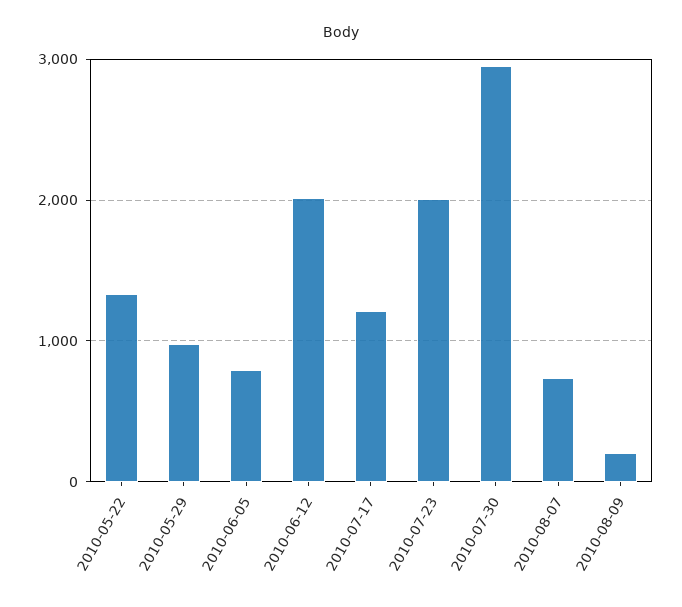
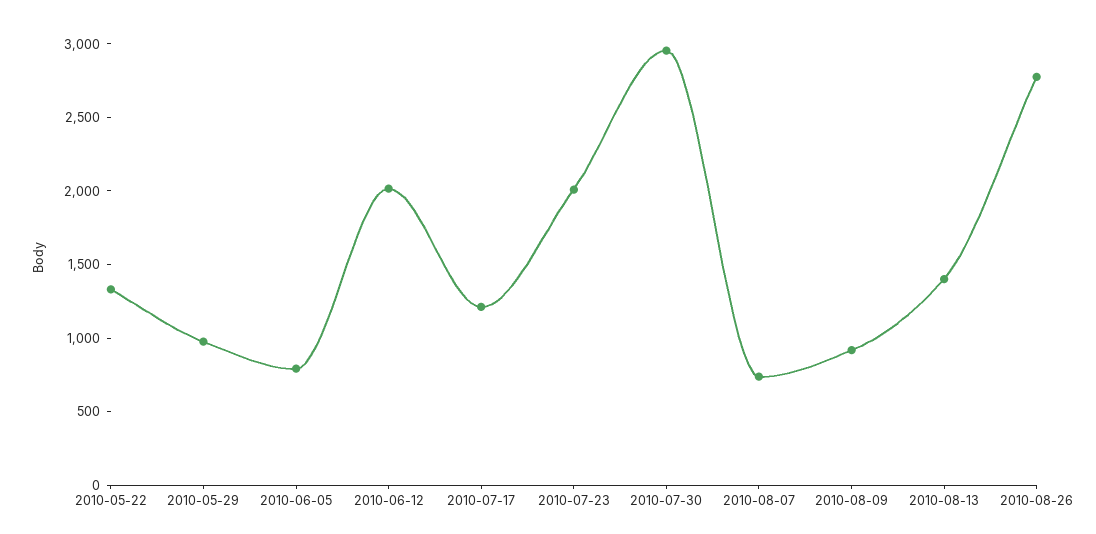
2010-08-09: 200 -> 900
2010-08-13: none -> 1400
2010-08-26: none -> 2800

